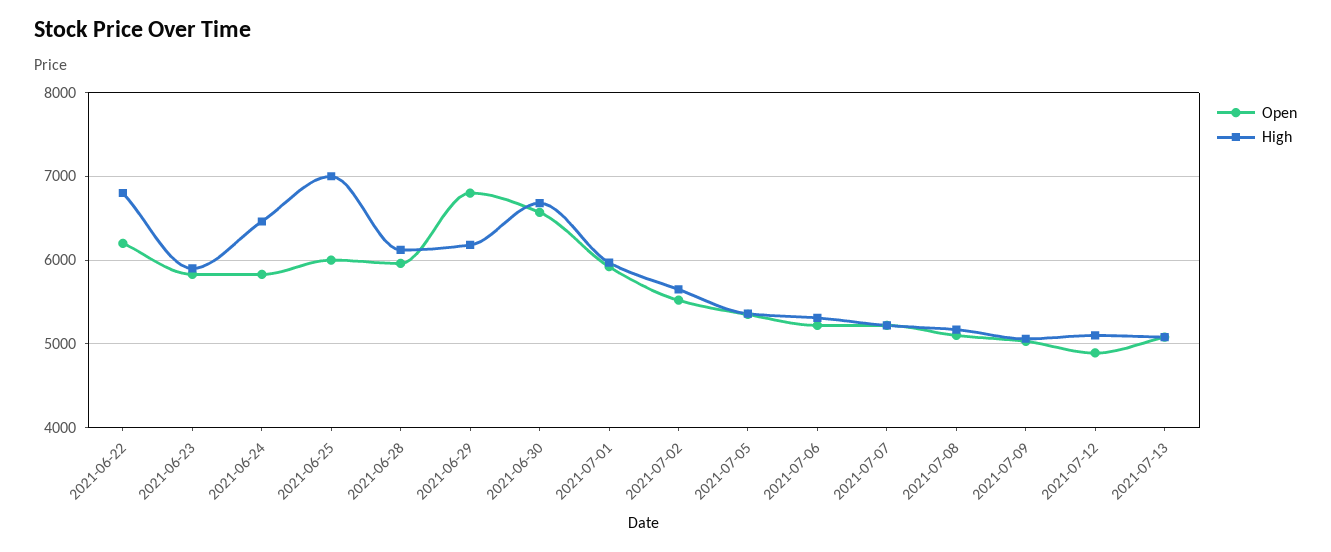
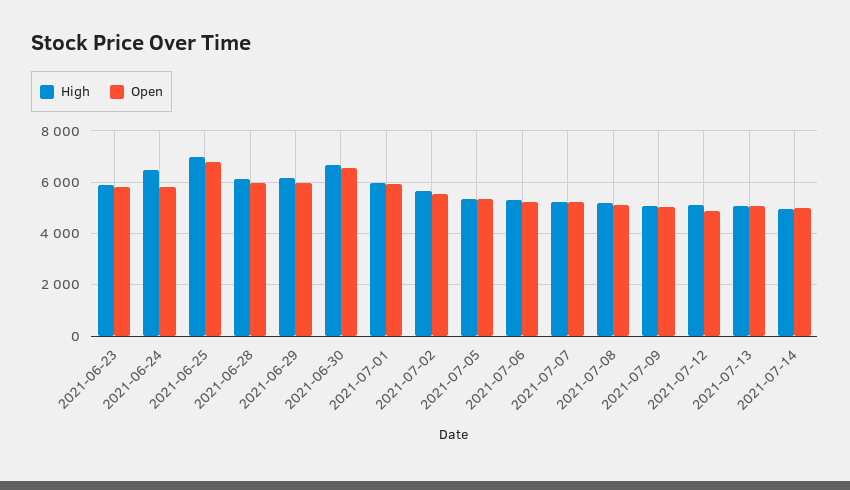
Open, 2021-06-22: 6200 -> none
High, 2021-06-22: 6800 -> none
Open, 2021-06-25: 6000 -> 6750
Open, 2021-06-29: 6800 -> 6000
High, 2021-07-14: none -> 5000
Open, 2021-07-14: none -> 5000

